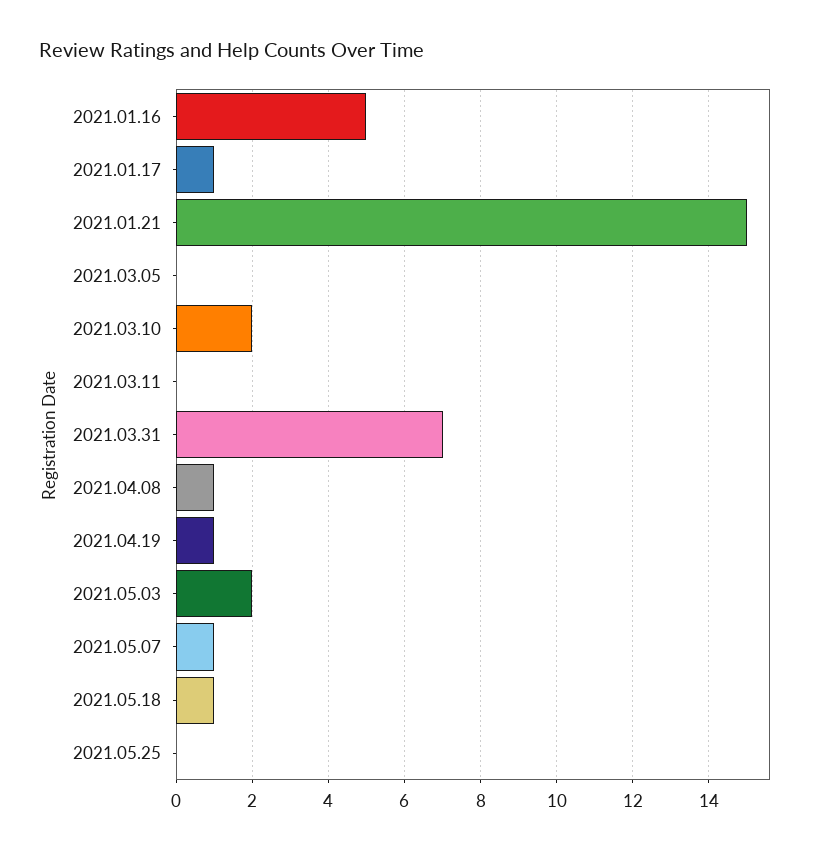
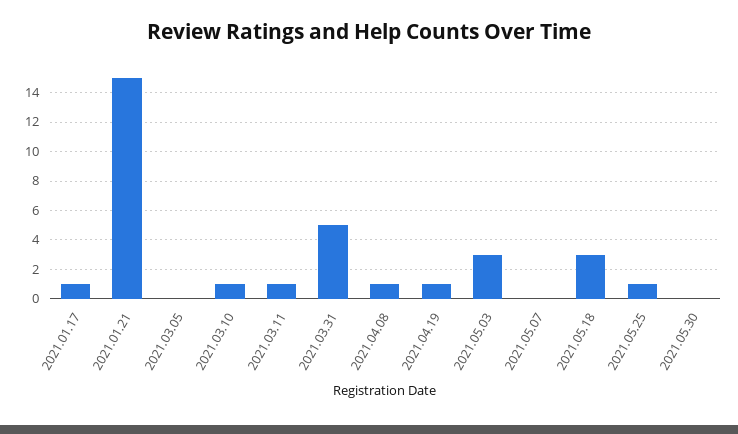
2021.01.16: 5 -> none
2021.03.10: 2 -> 1
2021.03.11: 0 -> 1
2021.03.31: 7 -> 5
2021.05.03: 2 -> 3
2021.05.07: 1 -> 0
2021.05.18: 1 -> 3
2021.05.25: 0 -> 1
2021.05.30: none -> 0

